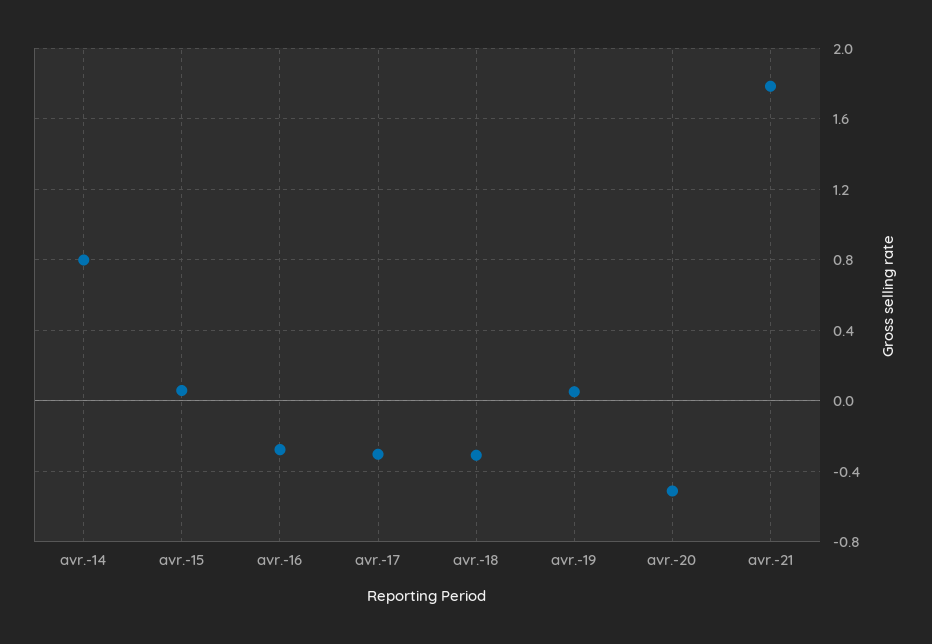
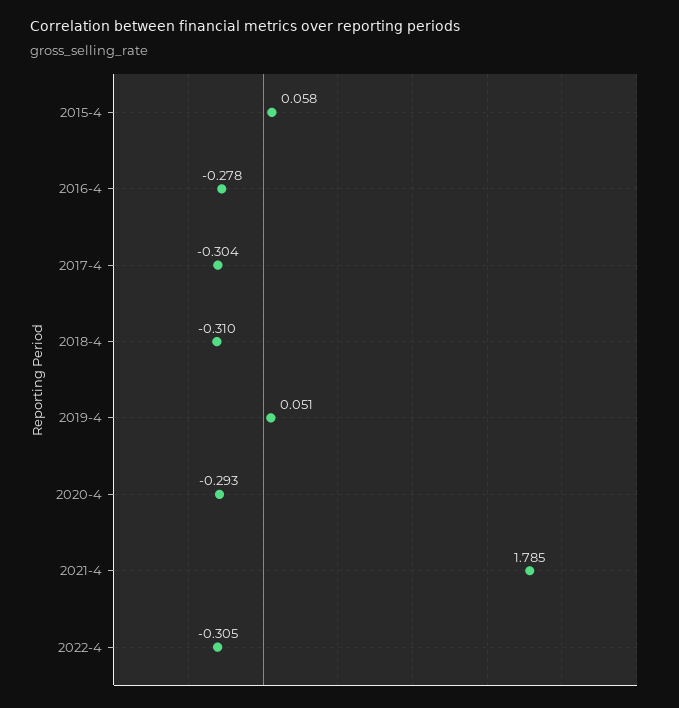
avr.-14: 0.8 -> none
avr.-20: -0.5 -> -0.293
2022-4: none -> -0.305

